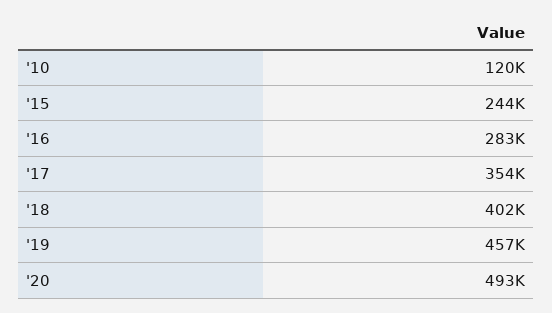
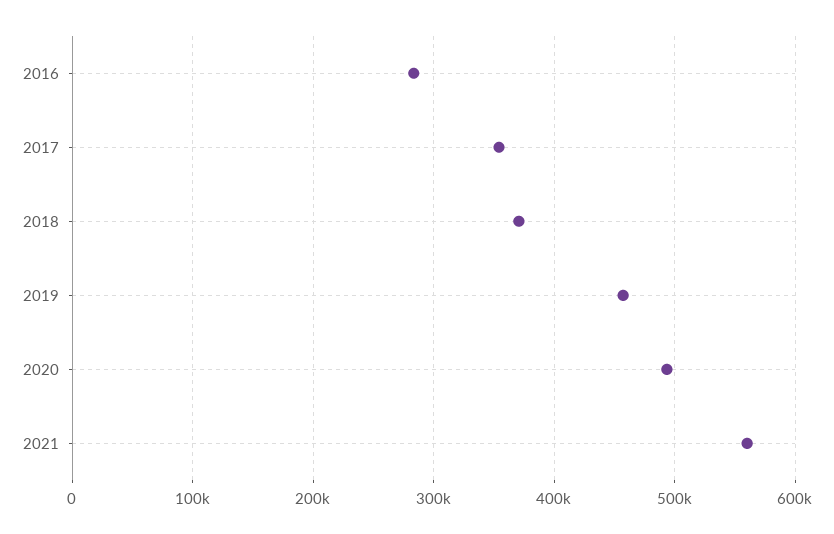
'10: 120000 -> none
'15: 244000 -> none
'18: 402000 -> 370000
2021: none -> 560000

